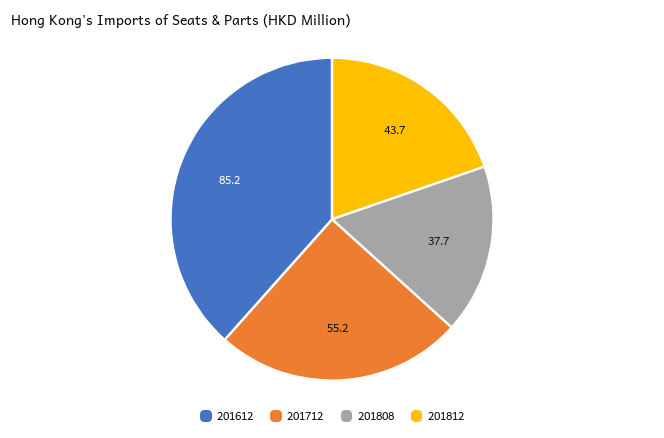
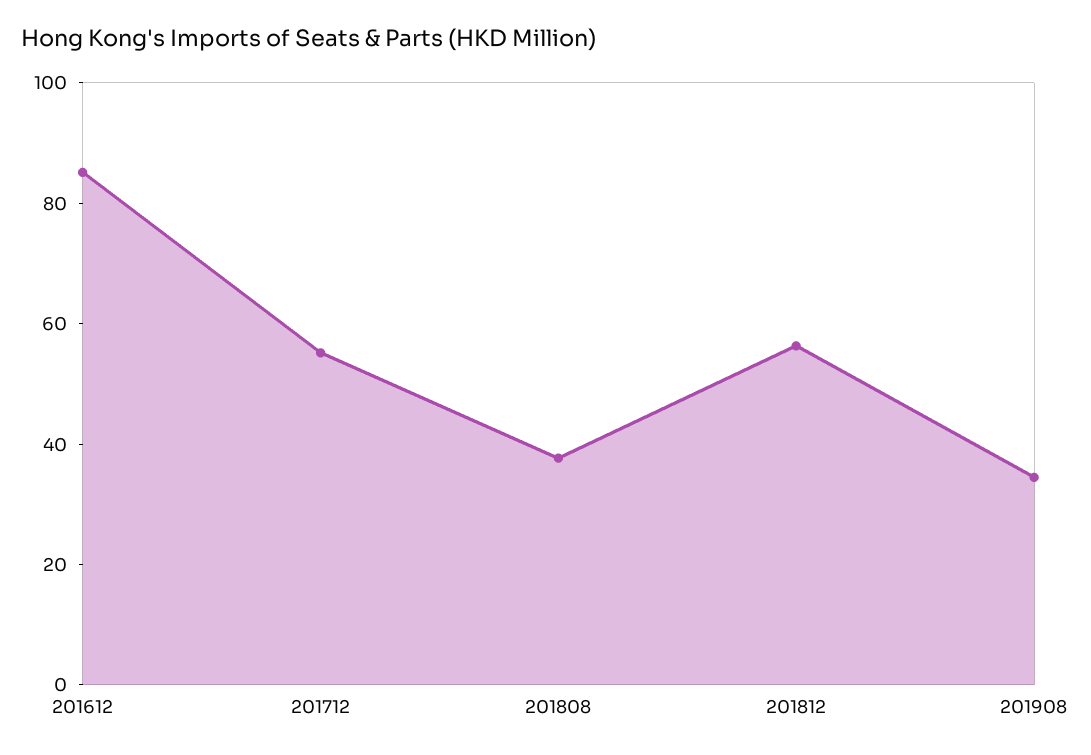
201812: 43.7 -> 55
201908: none -> 35

